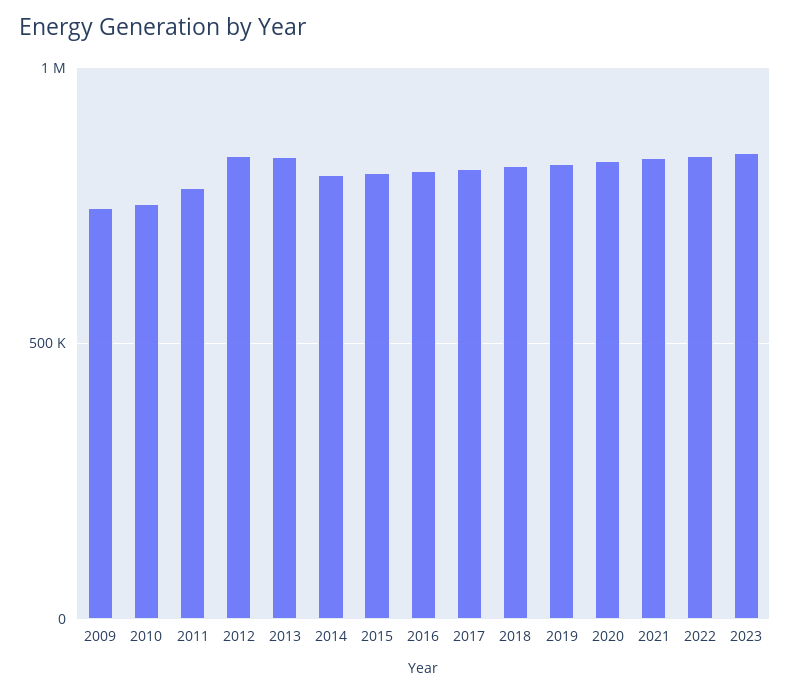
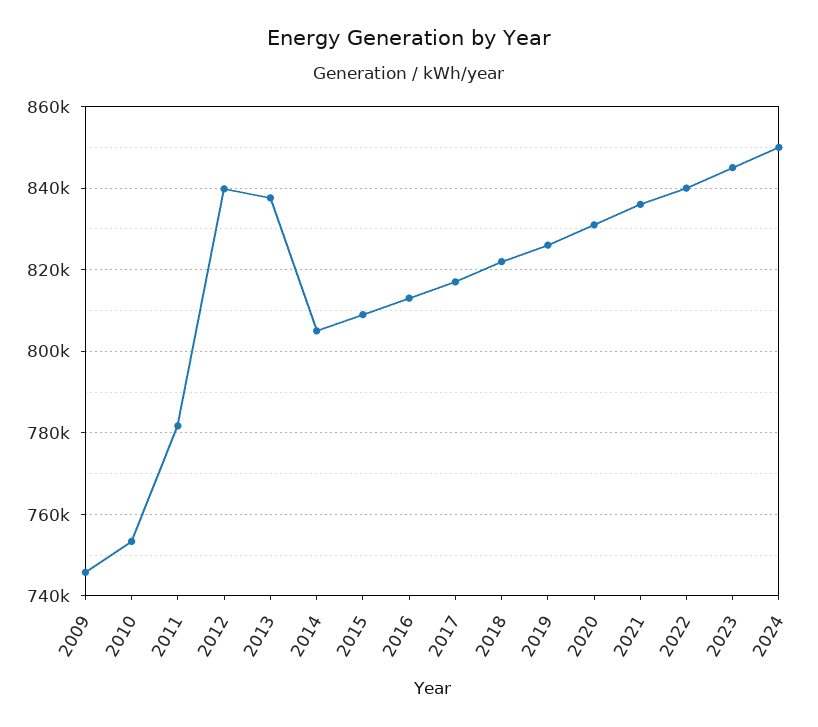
2024: none -> 850000

